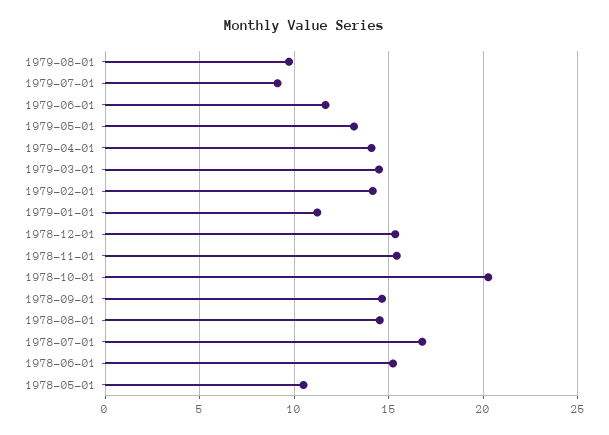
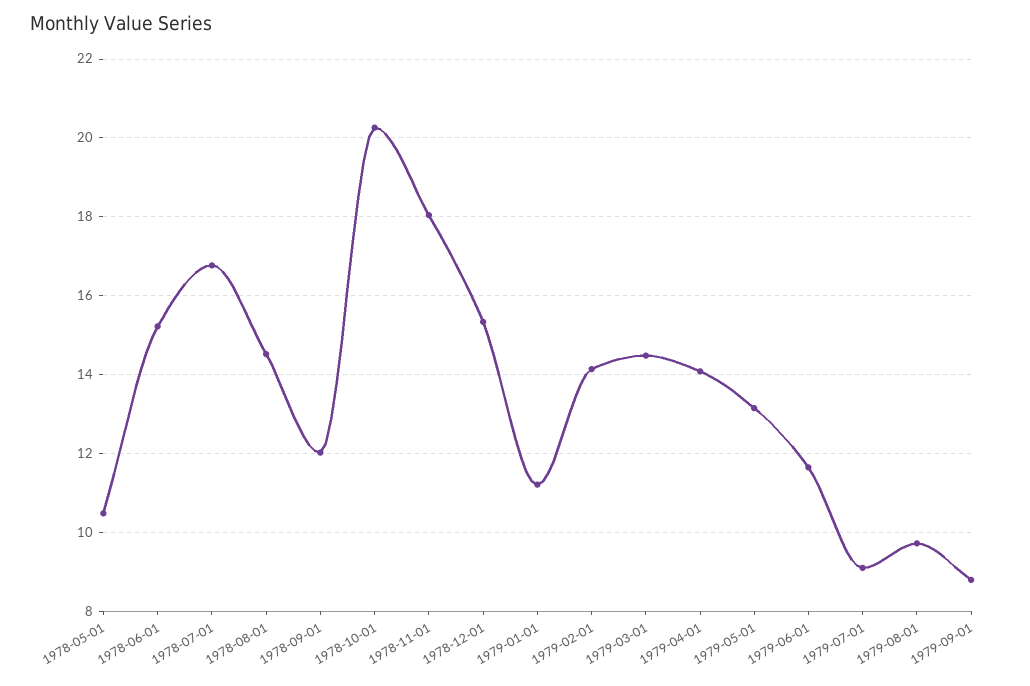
1978-11-01: 15.5 -> 18
1978-09-01: 14.5 -> 12
1979-09-01: none -> 8.8

